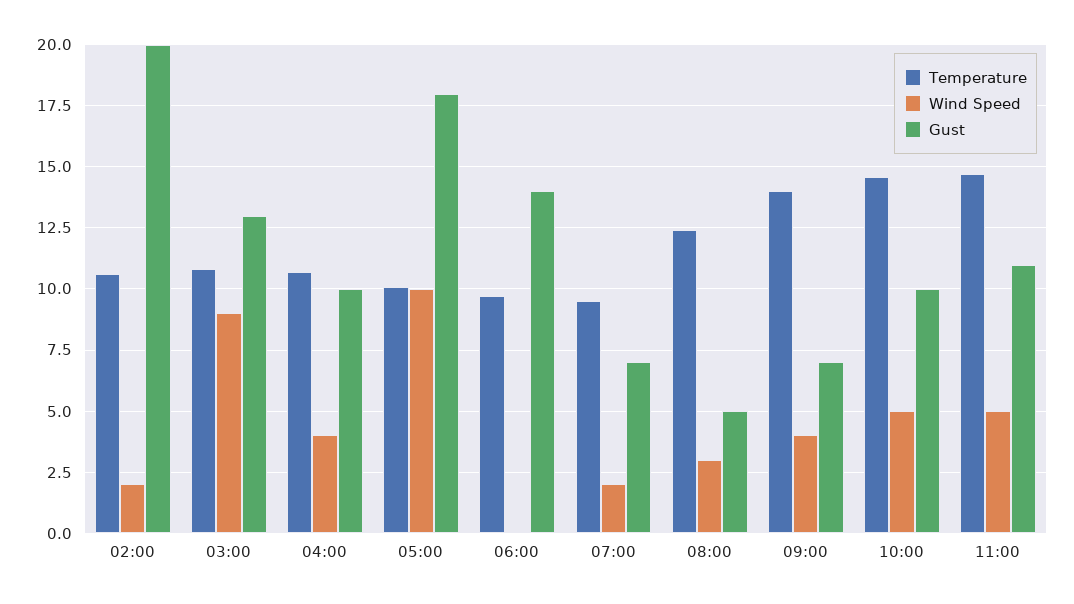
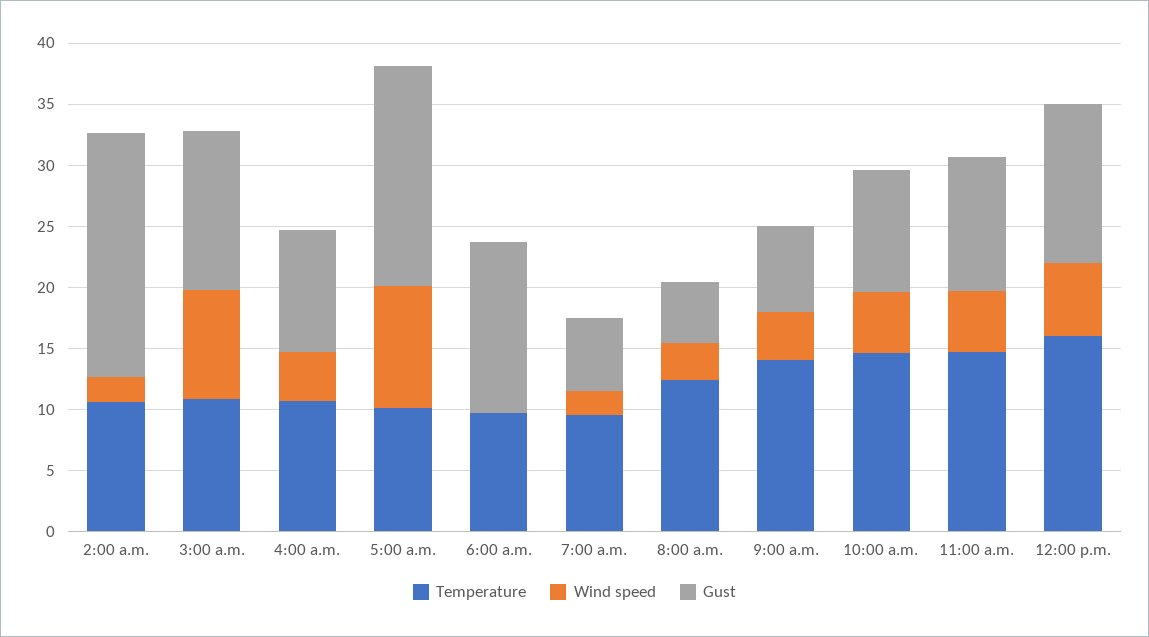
Gust, 07:00: 7 -> 6
Temperature, 12:00 p.m.: none -> 16
Wind Speed, 12:00 p.m.: none -> 6
Gust, 12:00 p.m.: none -> 13

